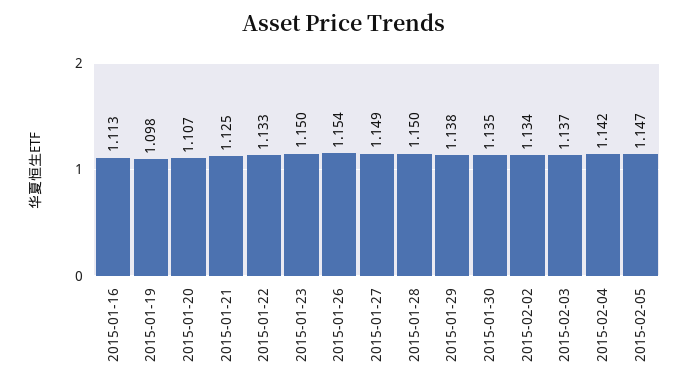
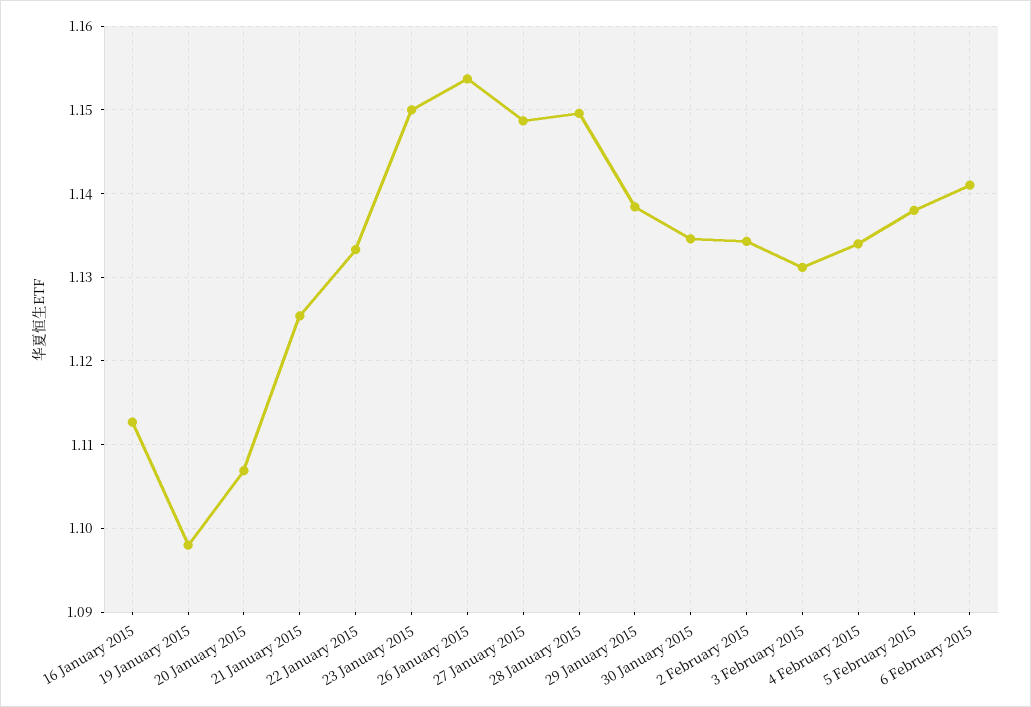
2015-02-03: 1.137 -> 1.131
2015-02-04: 1.142 -> 1.134
2015-02-05: 1.147 -> 1.138
6 February 2015: none -> 1.141

